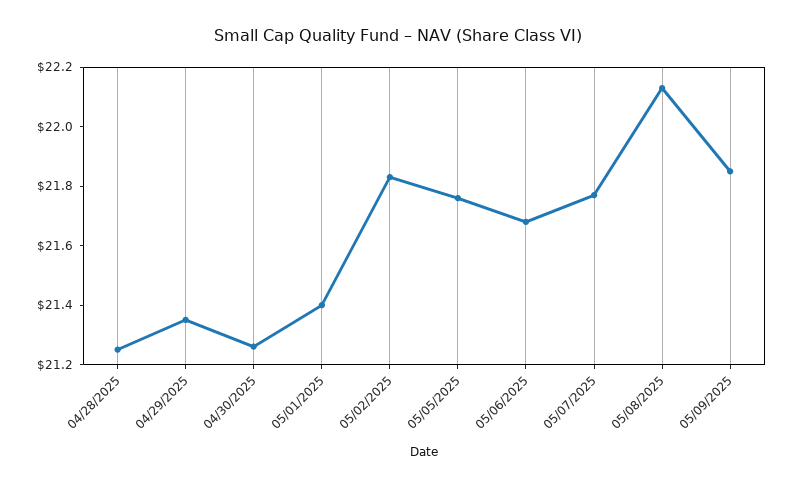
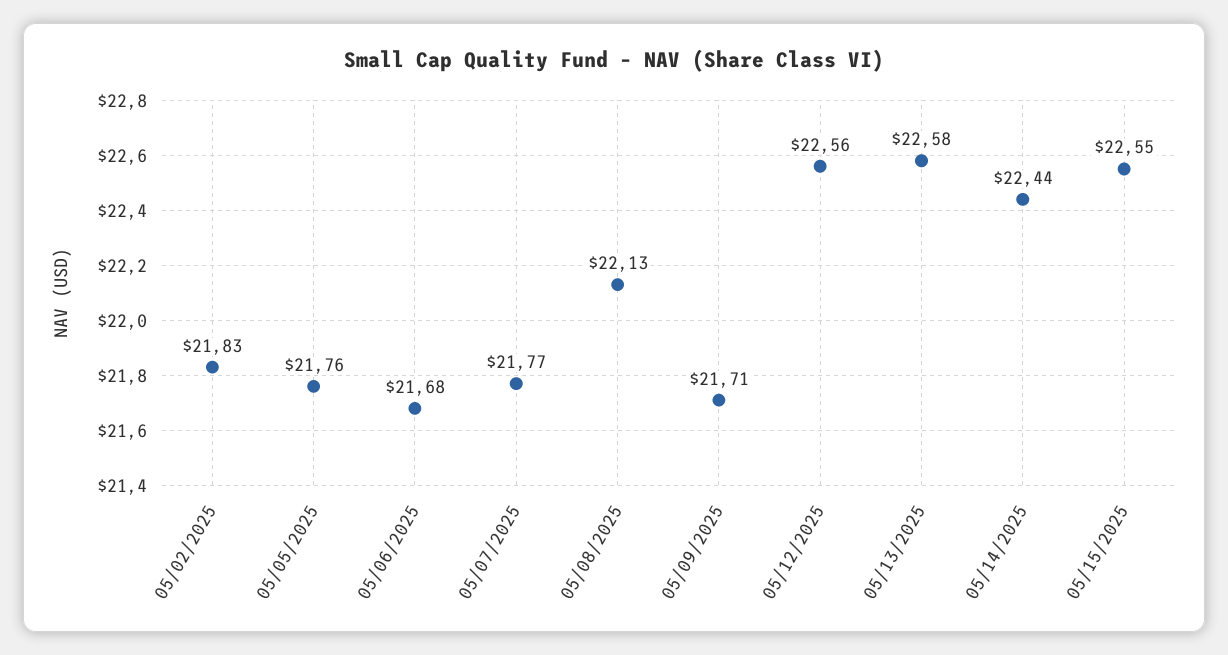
04/28/2025: 21.25 -> none
04/29/2025: 21.35 -> none
04/30/2025: 21.25 -> none
05/01/2025: 21.4 -> none
05/09/2025: 21.85 -> 21.71
05/12/2025: none -> 22.56
05/13/2025: none -> 22.58
05/14/2025: none -> 22.44
05/15/2025: none -> 22.55

